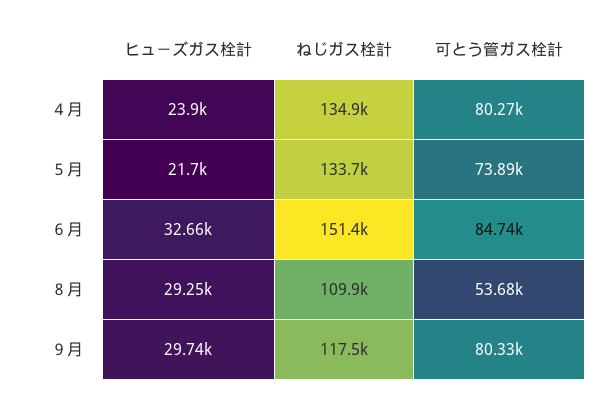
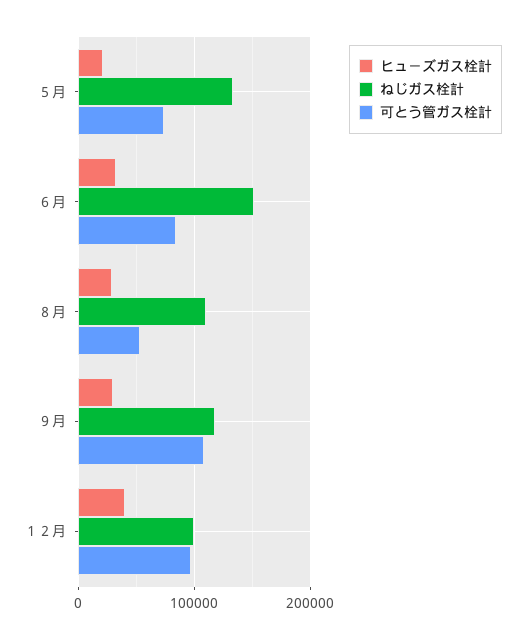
ヒュ－ズガス栓計, ４月: 23900 -> none
ねじガス栓計, ４月: 134900 -> none
可とう管ガス栓計, ４月: 80270 -> none
可とう管ガス栓計, ９月: 80330 -> 110000
ヒュ－ズガス栓計, １２月: none -> 40000
ねじガス栓計, １２月: none -> 100000
可とう管ガス栓計, １２月: none -> 100000

